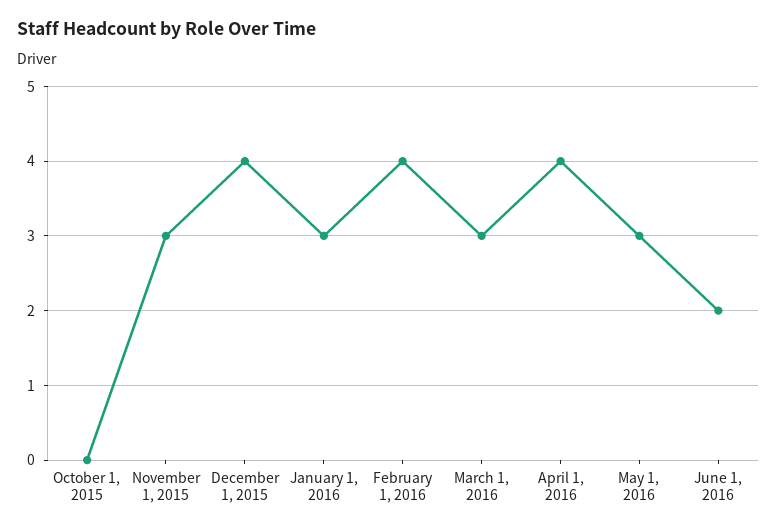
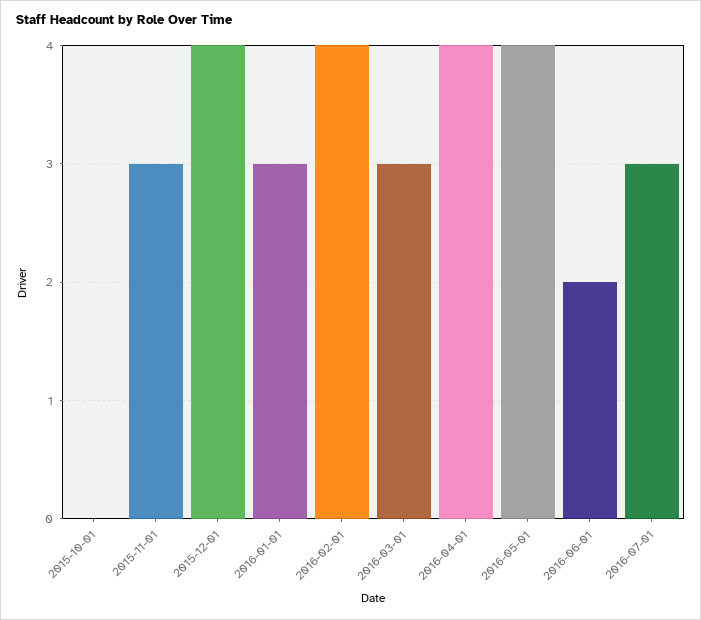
May 1, 2016: 3 -> 4
2016-07-01: none -> 3

